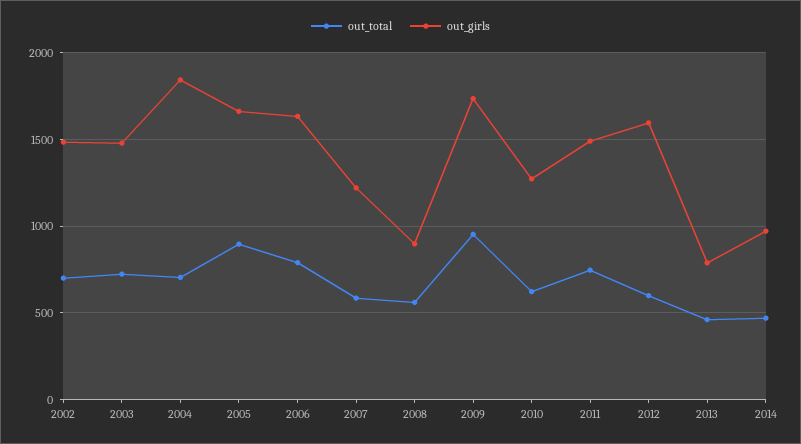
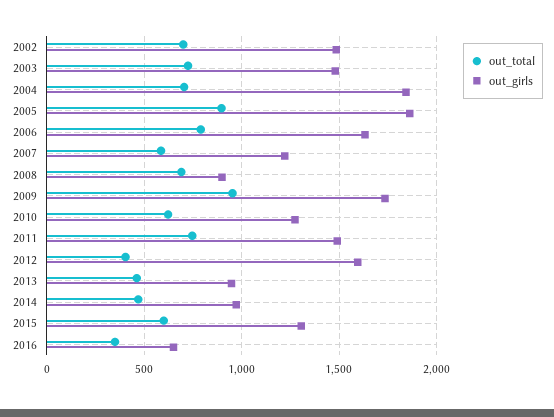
out_girls, 2005: 1650 -> 1850
out_total, 2008: 550 -> 700
out_total, 2012: 600 -> 400
out_girls, 2013: 800 -> 950
out_total, 2015: none -> 600
out_girls, 2015: none -> 1300
out_total, 2016: none -> 350
out_girls, 2016: none -> 650

